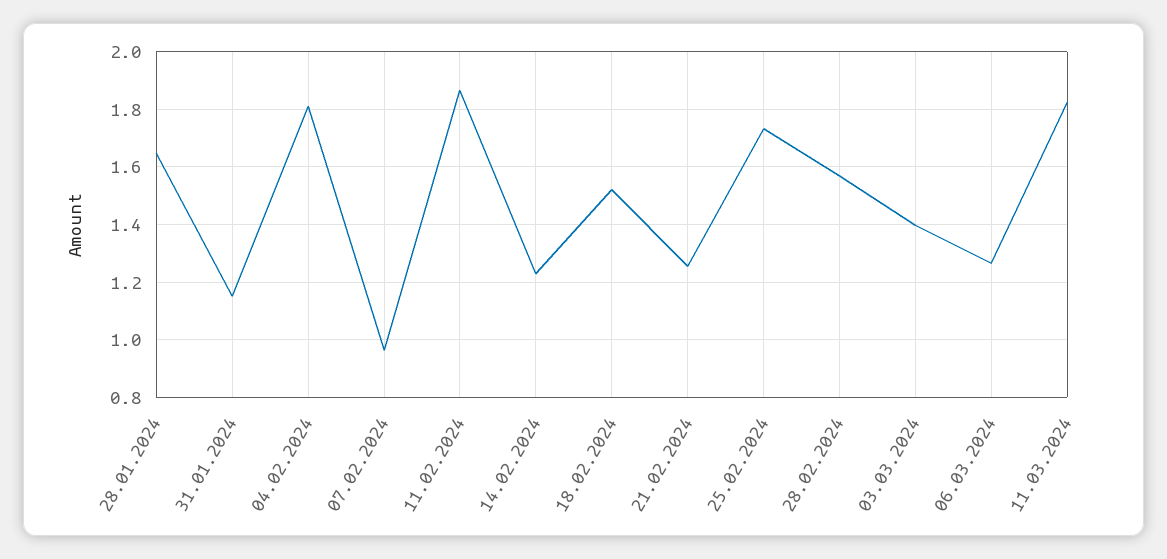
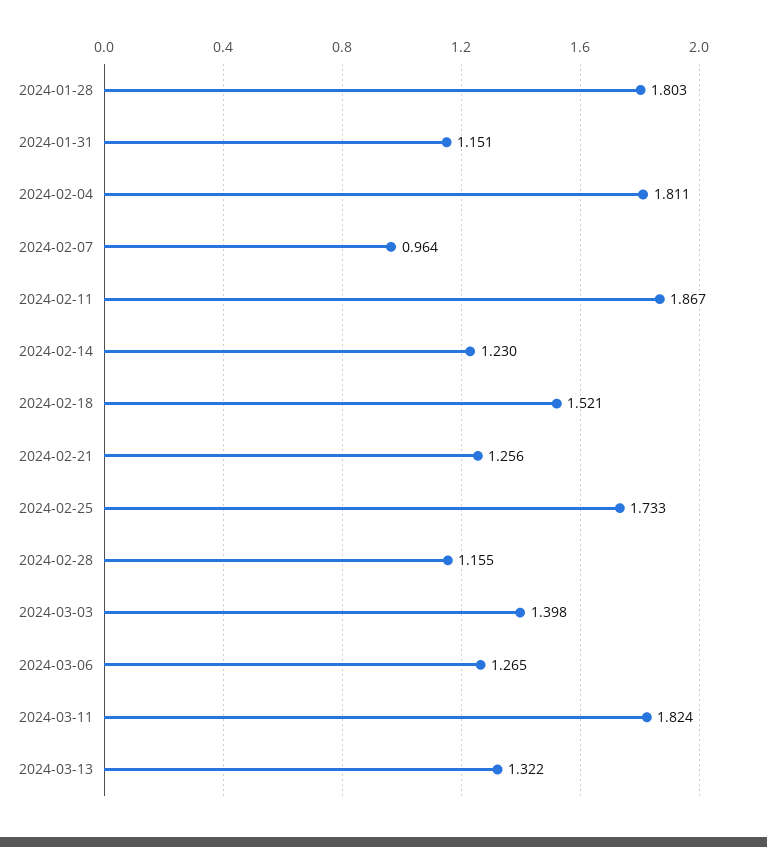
28.01.2024: 1.65 -> 1.803
28.02.2024: 1.575 -> 1.155
2024-03-13: none -> 1.322

